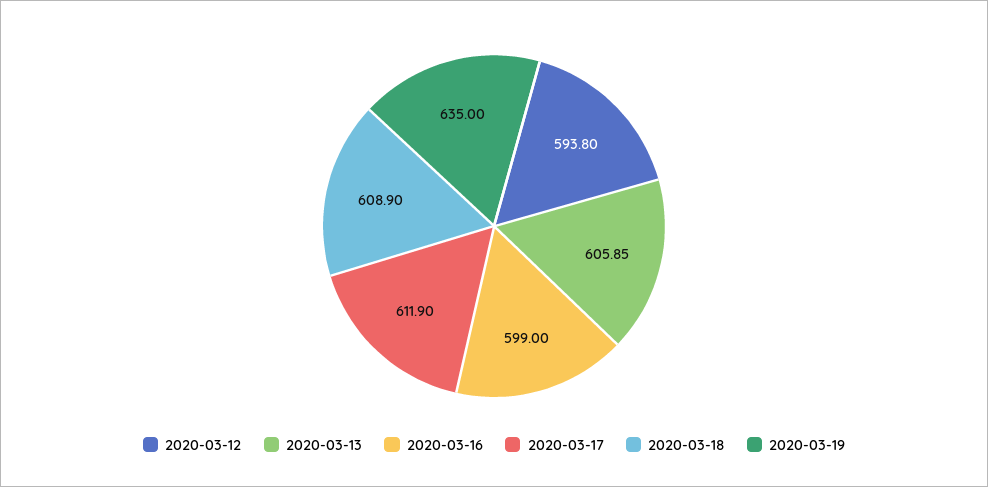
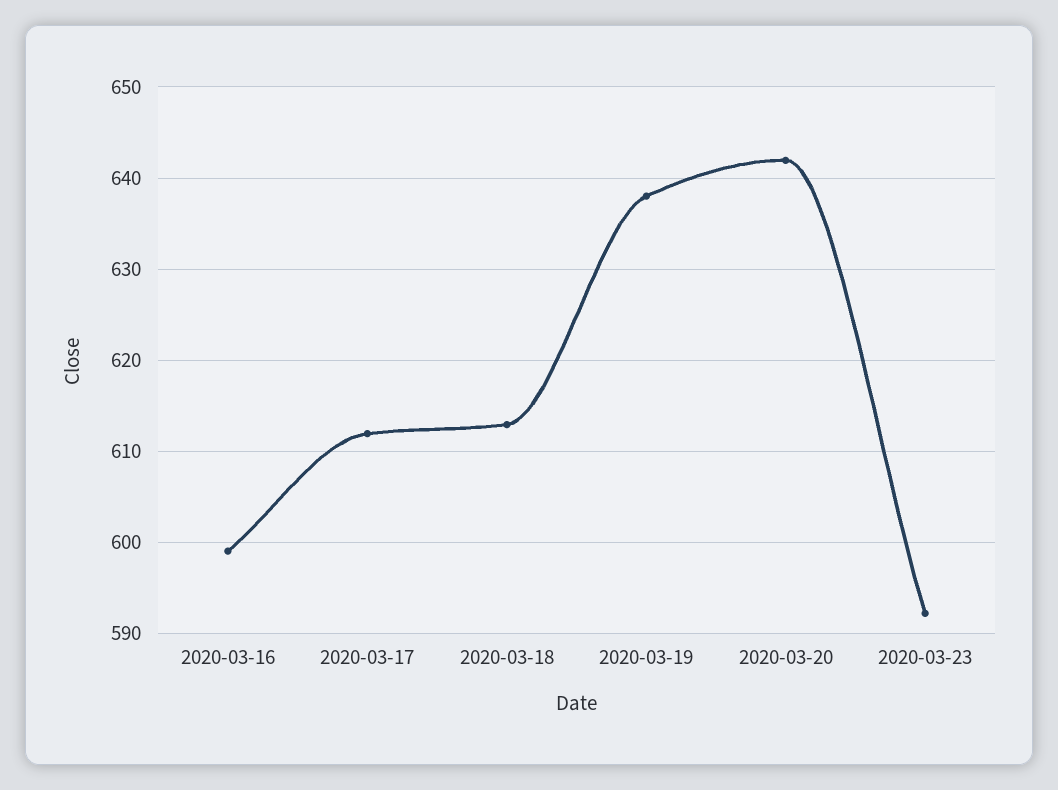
2020-03-12: 593.8 -> none
2020-03-13: 605.85 -> none
2020-03-18: 608.9 -> 613
2020-03-19: 635 -> 638
2020-03-20: none -> 642
2020-03-23: none -> 592

